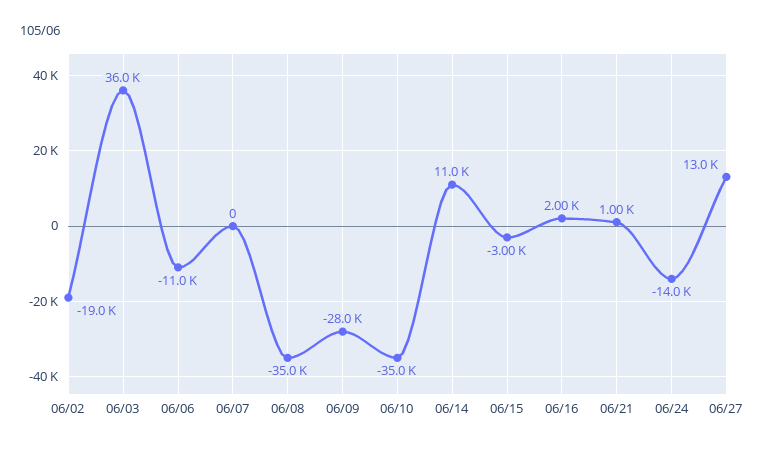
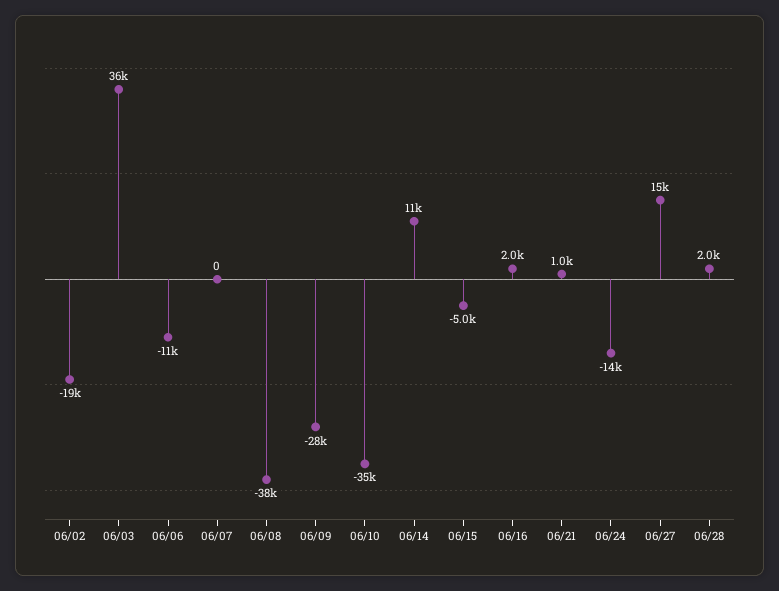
06/08: -35000 -> -38000
06/15: -3000 -> -5000
06/27: 13000 -> 15000
06/28: none -> 2000

